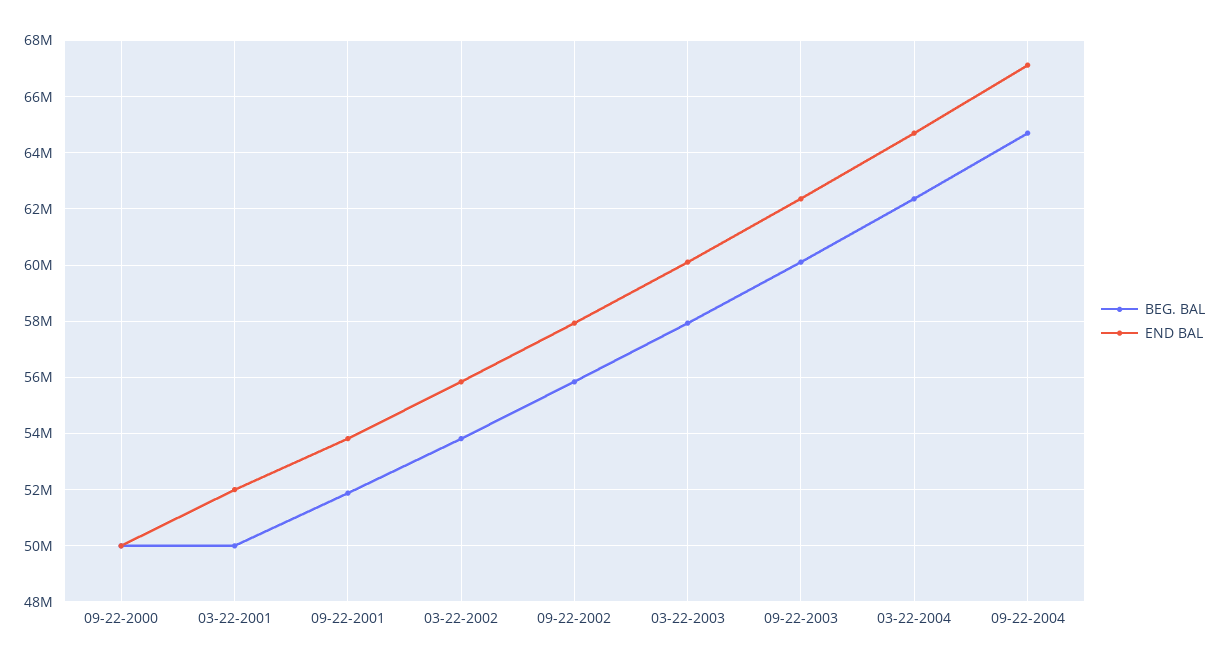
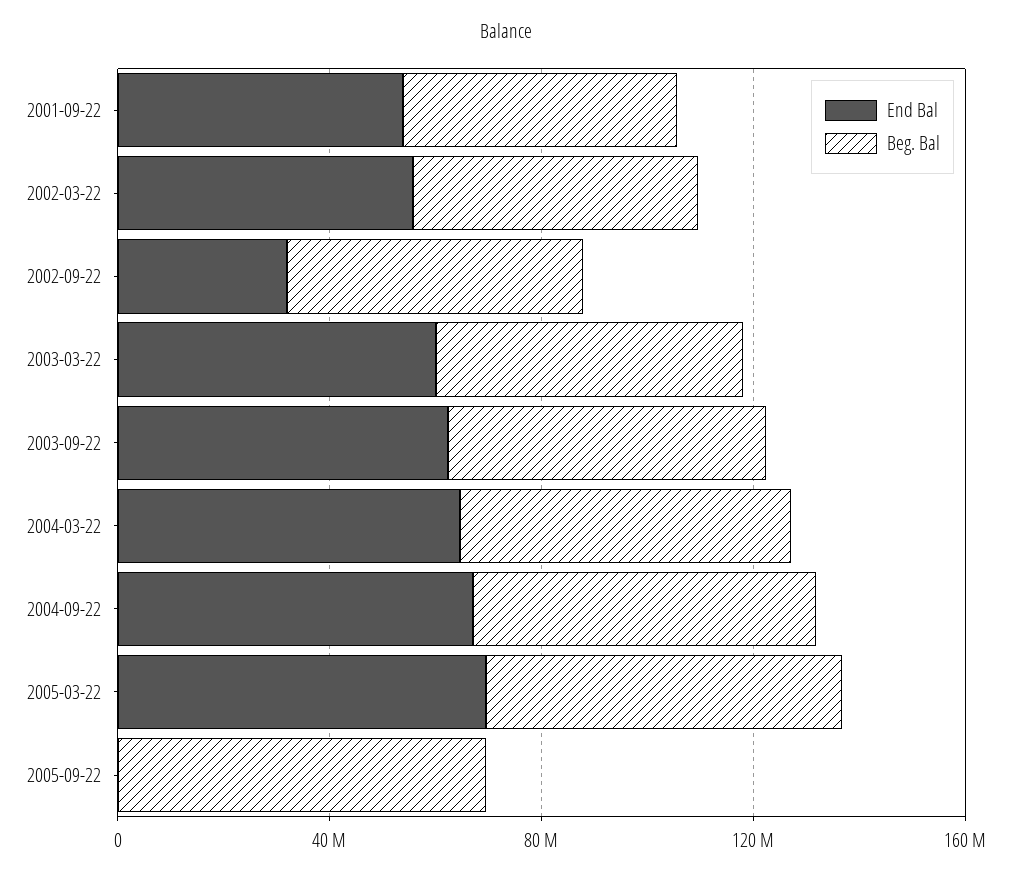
BEG. BAL, 09-22-2000: 50000000 -> none
END BAL, 09-22-2000: 50000000 -> none
BEG. BAL, 03-22-2001: 50000000 -> none
END BAL, 03-22-2001: 52000000 -> none
END BAL, 09-22-2002: 58000000 -> 30000000
END BAL, 2005-03-22: none -> 70000000
BEG. BAL, 2005-03-22: none -> 70000000
END BAL, 2005-09-22: none -> 0
BEG. BAL, 2005-09-22: none -> 70000000

